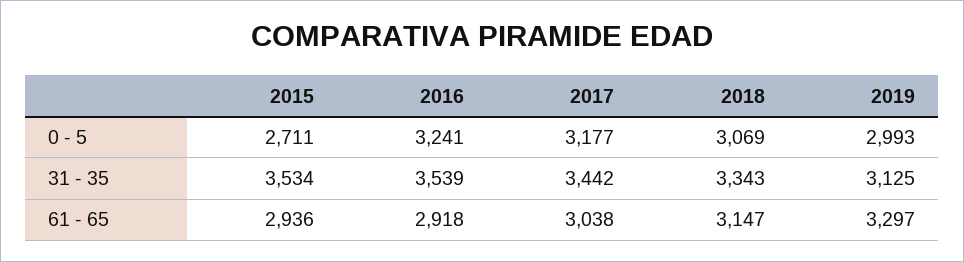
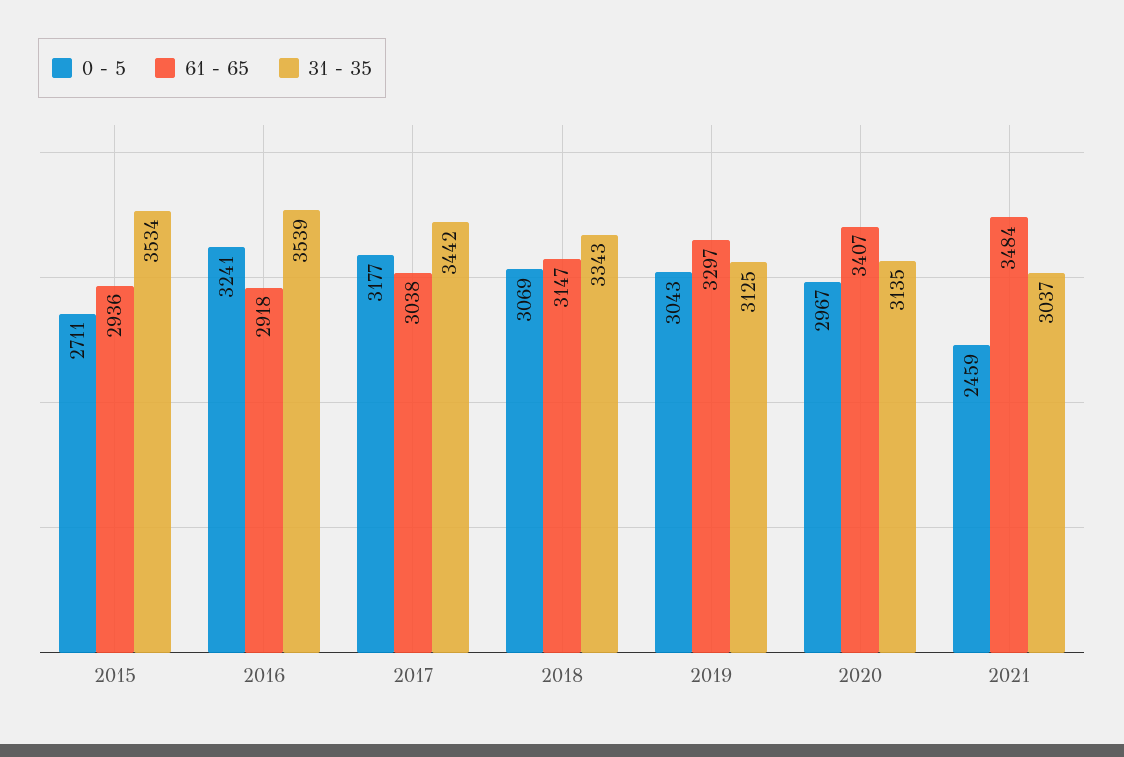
0 - 5, 2019: 2993 -> 3043
0 - 5, 2020: none -> 2967
61 - 65, 2020: none -> 3407
31 - 35, 2020: none -> 3135
0 - 5, 2021: none -> 2459
61 - 65, 2021: none -> 3484
31 - 35, 2021: none -> 3037

